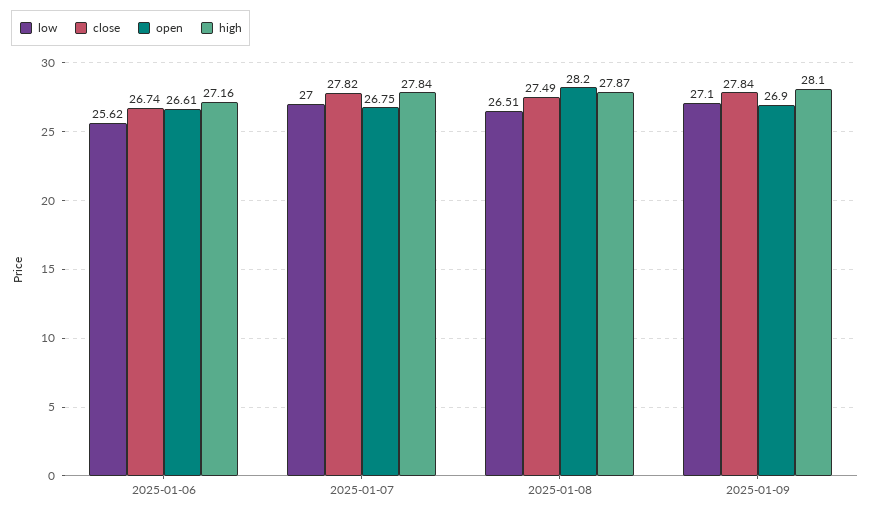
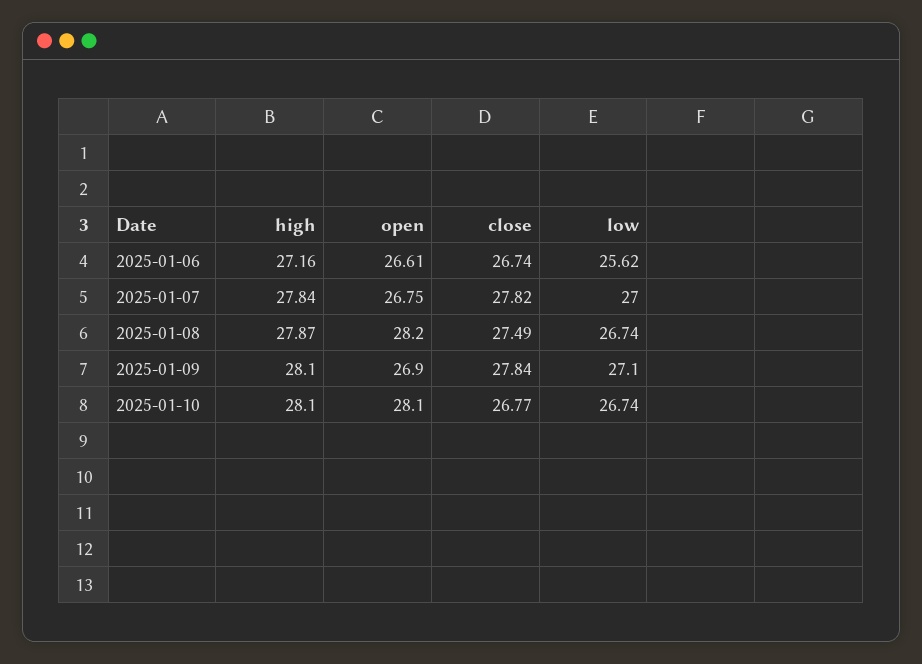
low, 2025-01-08: 26.51 -> 26.74
high, 2025-01-10: none -> 28.1
open, 2025-01-10: none -> 28.1
close, 2025-01-10: none -> 26.77
low, 2025-01-10: none -> 26.74

